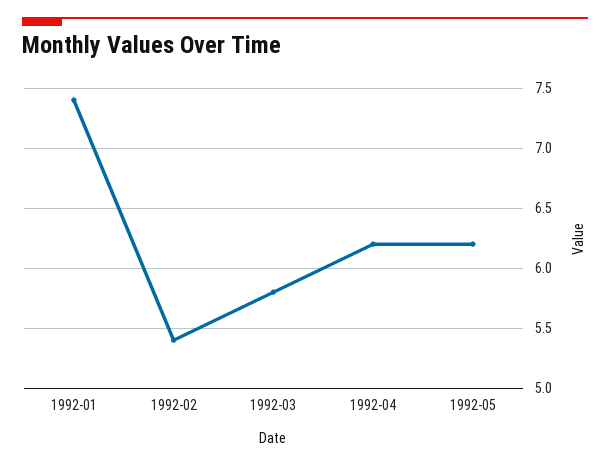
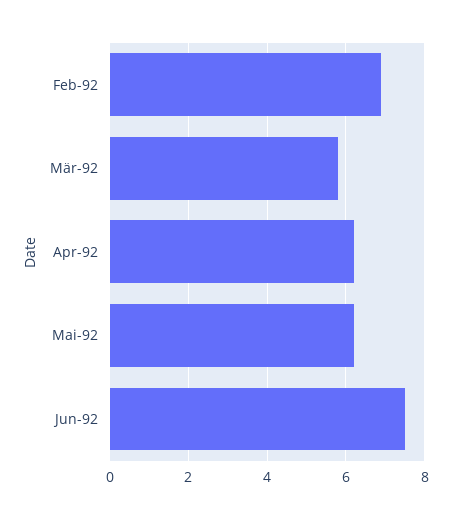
1992-01: 7.4 -> none
1992-02: 5.4 -> 7
Jun-92: none -> 7.5

